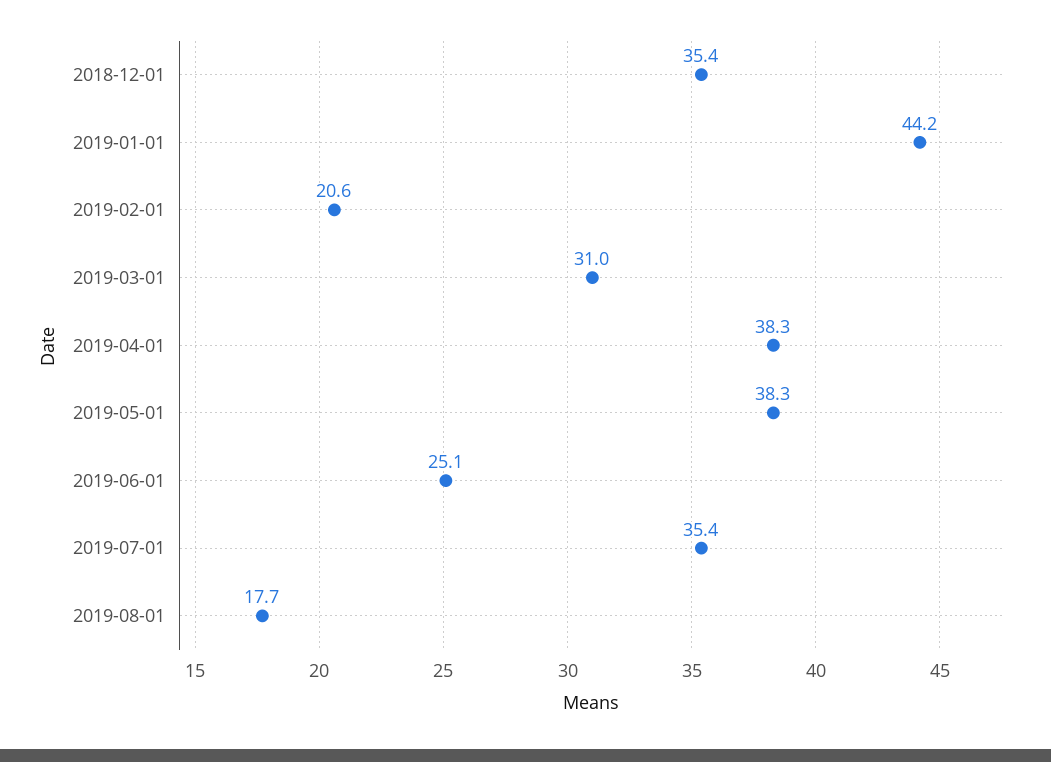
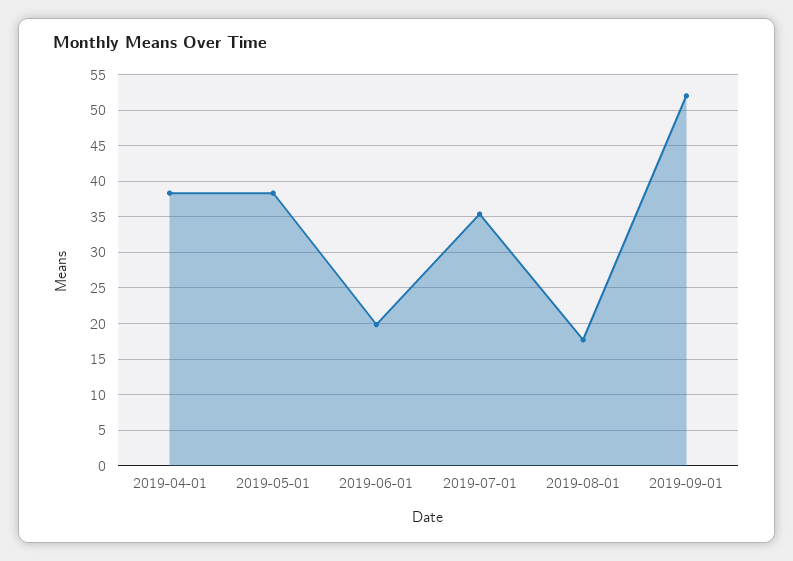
2018-12-01: 35.4 -> none
2019-01-01: 44.2 -> none
2019-02-01: 20.6 -> none
2019-03-01: 31 -> none
2019-06-01: 25.1 -> 20
2019-09-01: none -> 52

